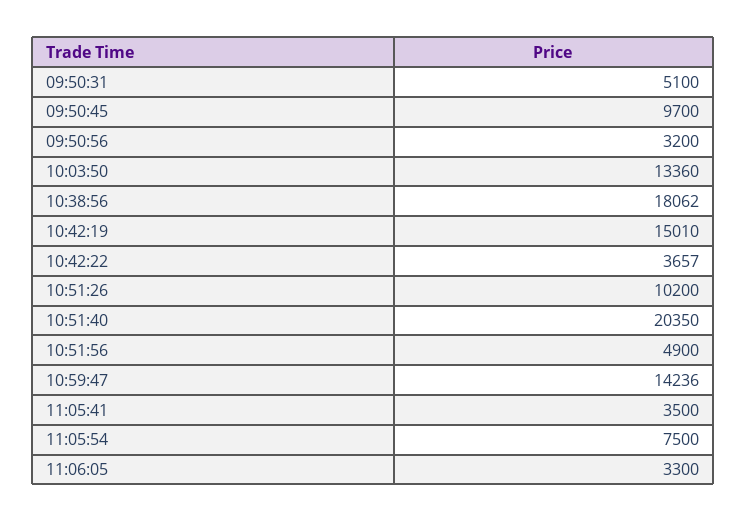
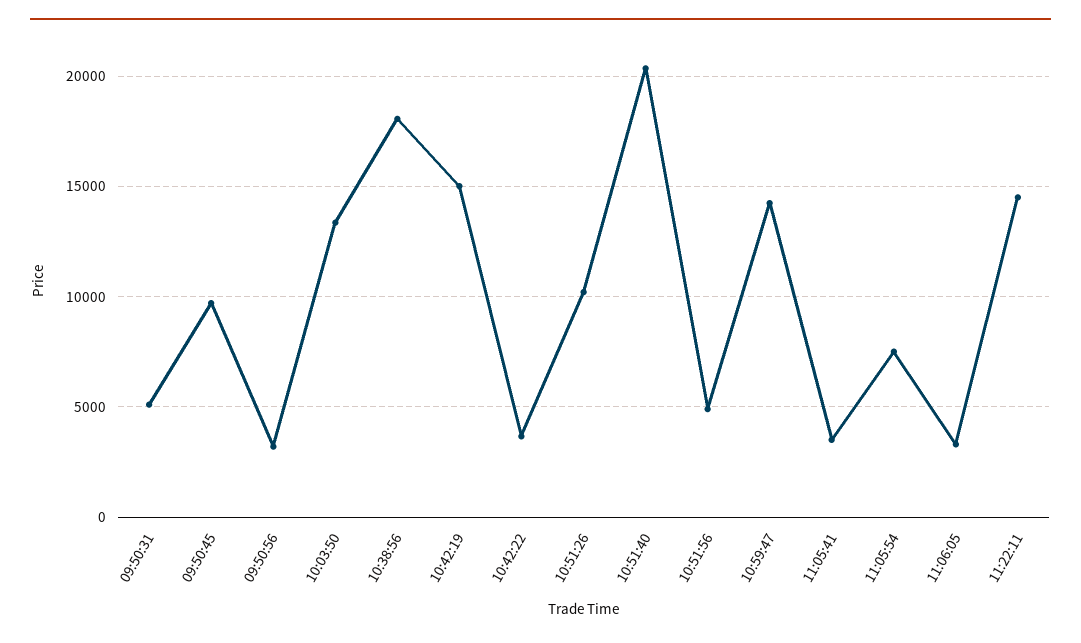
11:22:11: none -> 14500

